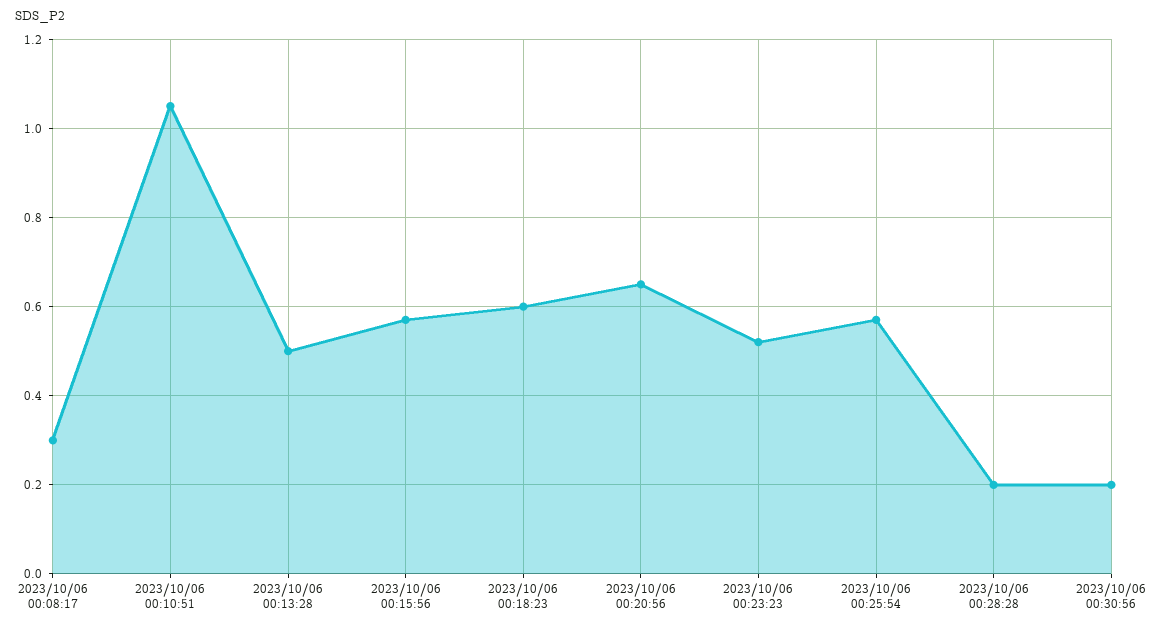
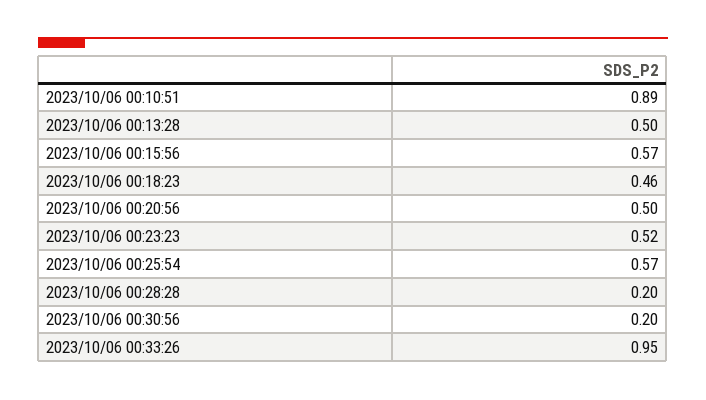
2023/10/06 00:08:17: 0.3 -> none
2023/10/06 00:10:51: 1.05 -> 0.89
2023/10/06 00:18:23: 0.6 -> 0.46
2023/10/06 00:20:56: 0.65 -> 0.5
2023/10/06 00:33:26: none -> 0.95

